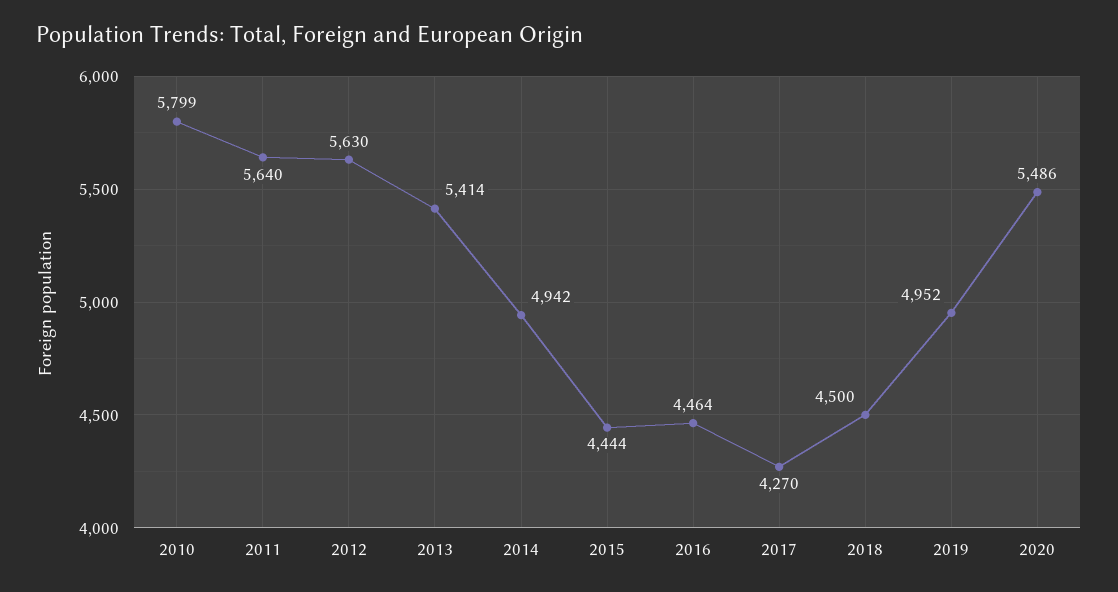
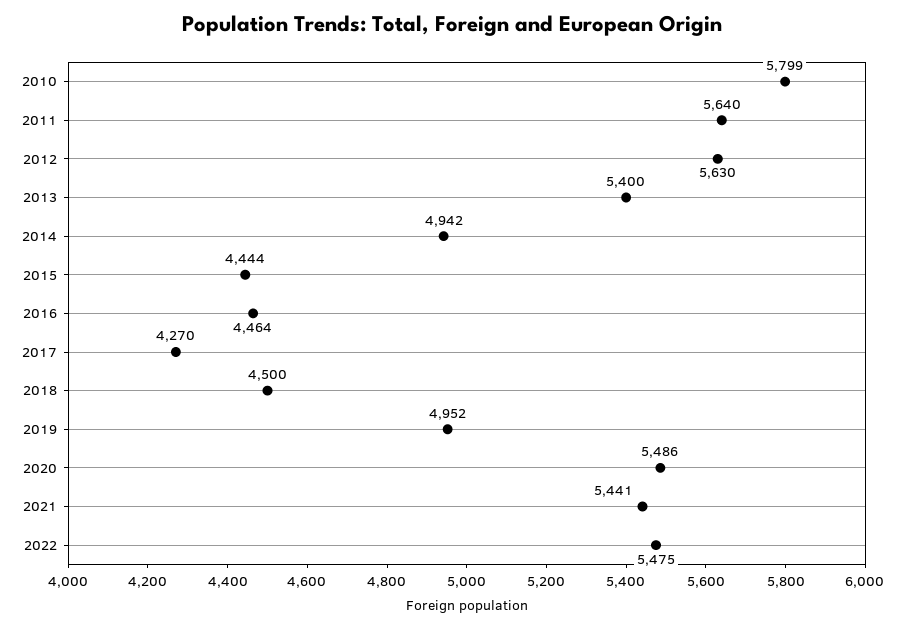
2013: 5414 -> 5400
2021: none -> 5441
2022: none -> 5475

